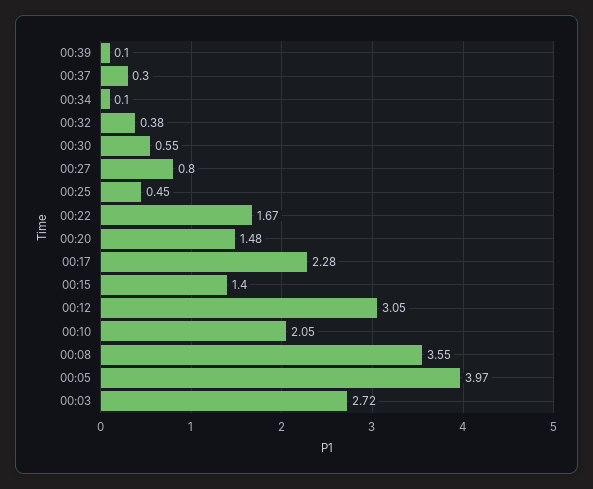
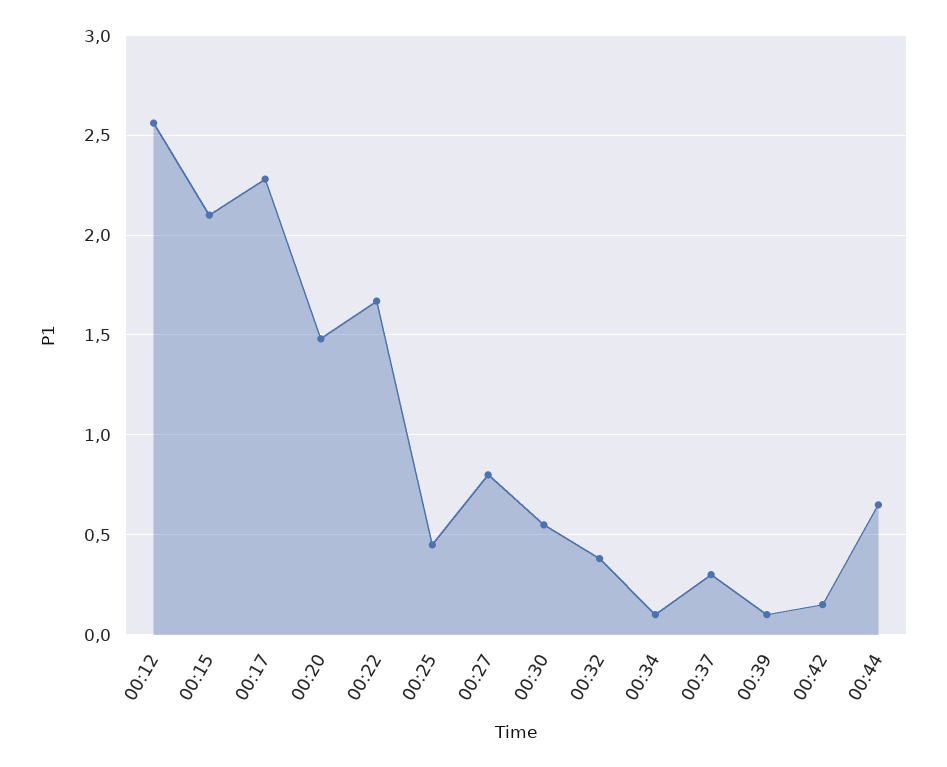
00:15: 1.4 -> 2.1
00:12: 3.05 -> 2.55
00:10: 2.05 -> none
00:08: 3.55 -> none
00:05: 3.97 -> none
00:03: 2.72 -> none
00:42: none -> 0.15
00:44: none -> 0.65

